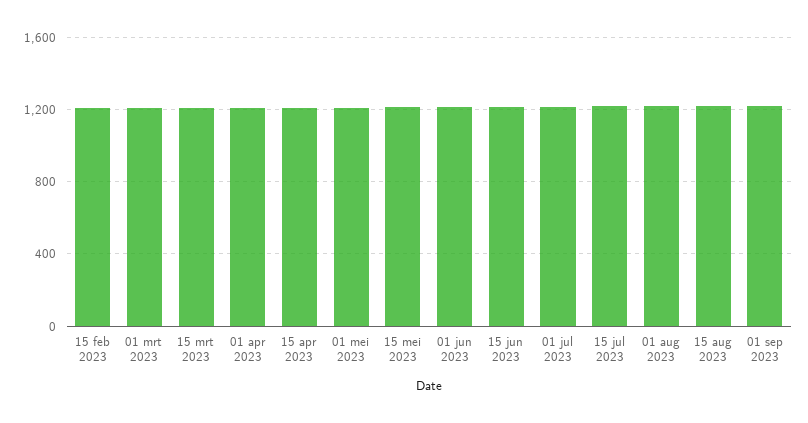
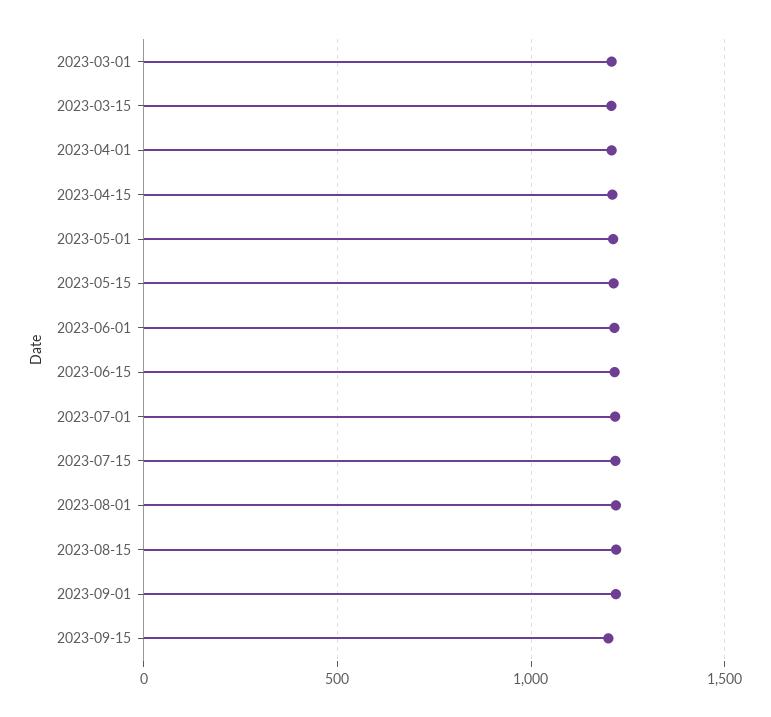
15 feb 2023: 1200 -> none
2023-09-15: none -> 1200

